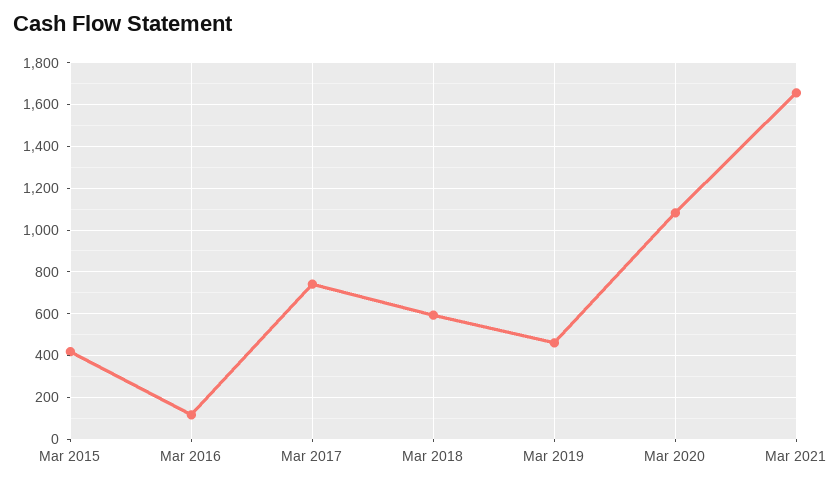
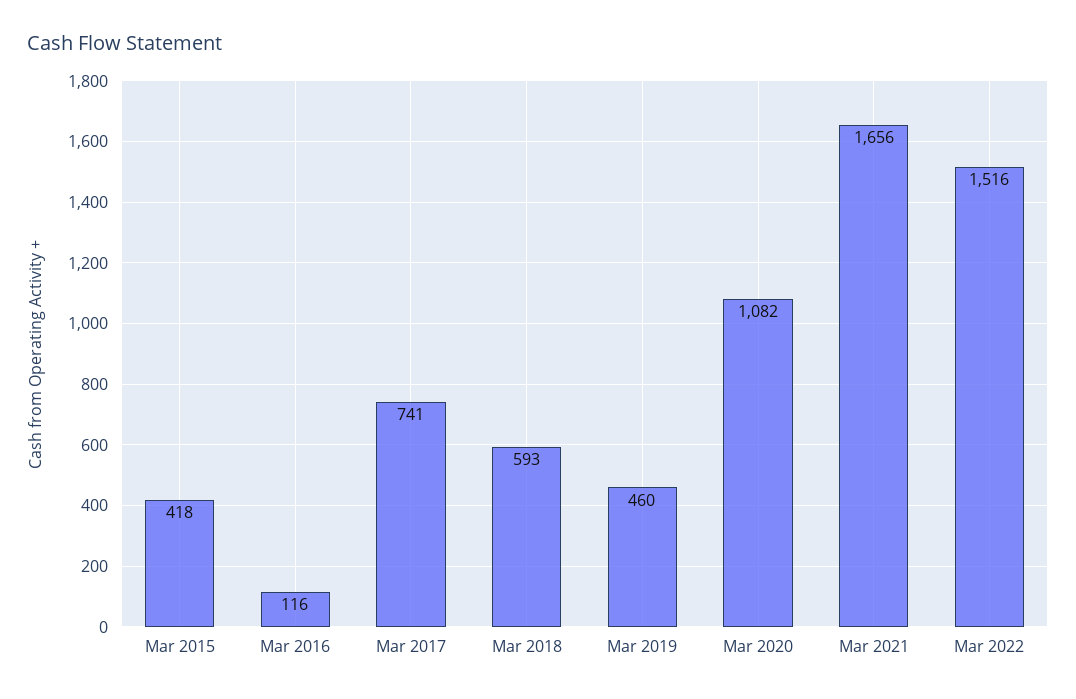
Mar 2022: none -> 1516

